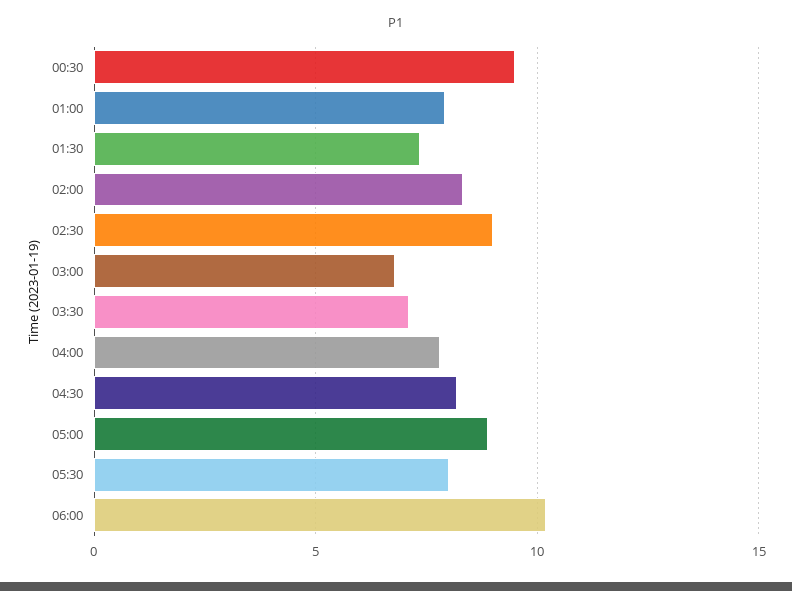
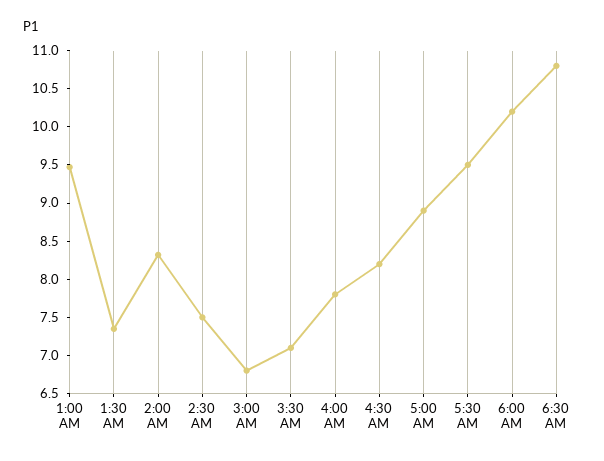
00:30: 9.5 -> none
01:00: 8 -> 9.5
02:30: 9 -> 7.5
05:30: 8 -> 9.5
6:30 AM: none -> 10.75

